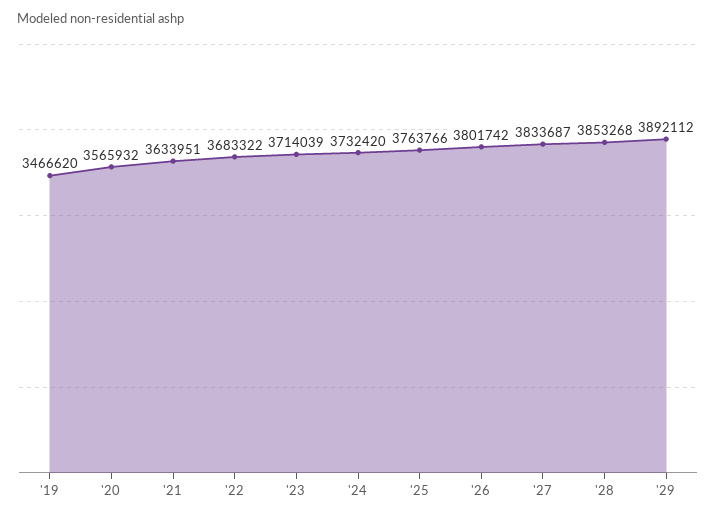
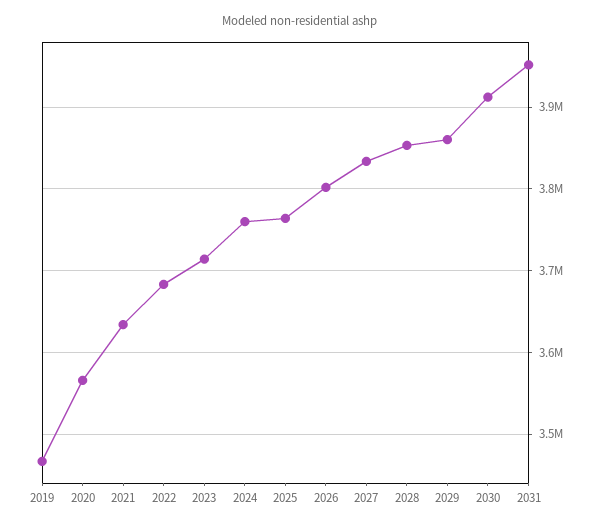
'24: 3732420 -> 3760000
'29: 3892112 -> 3860000
2030: none -> 3910000
2031: none -> 3950000

